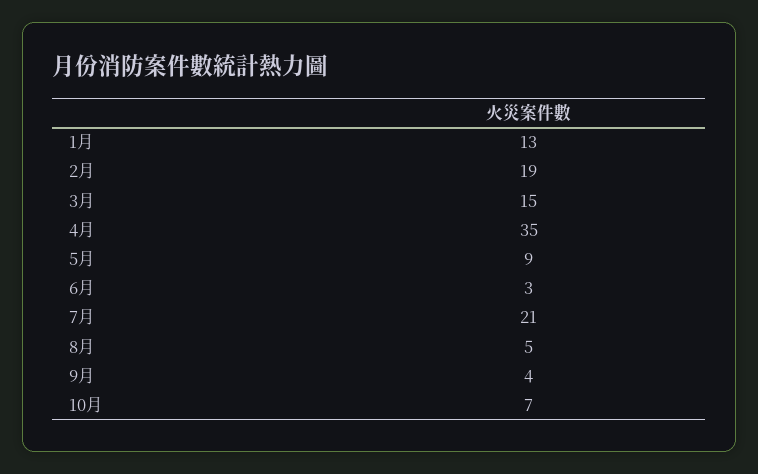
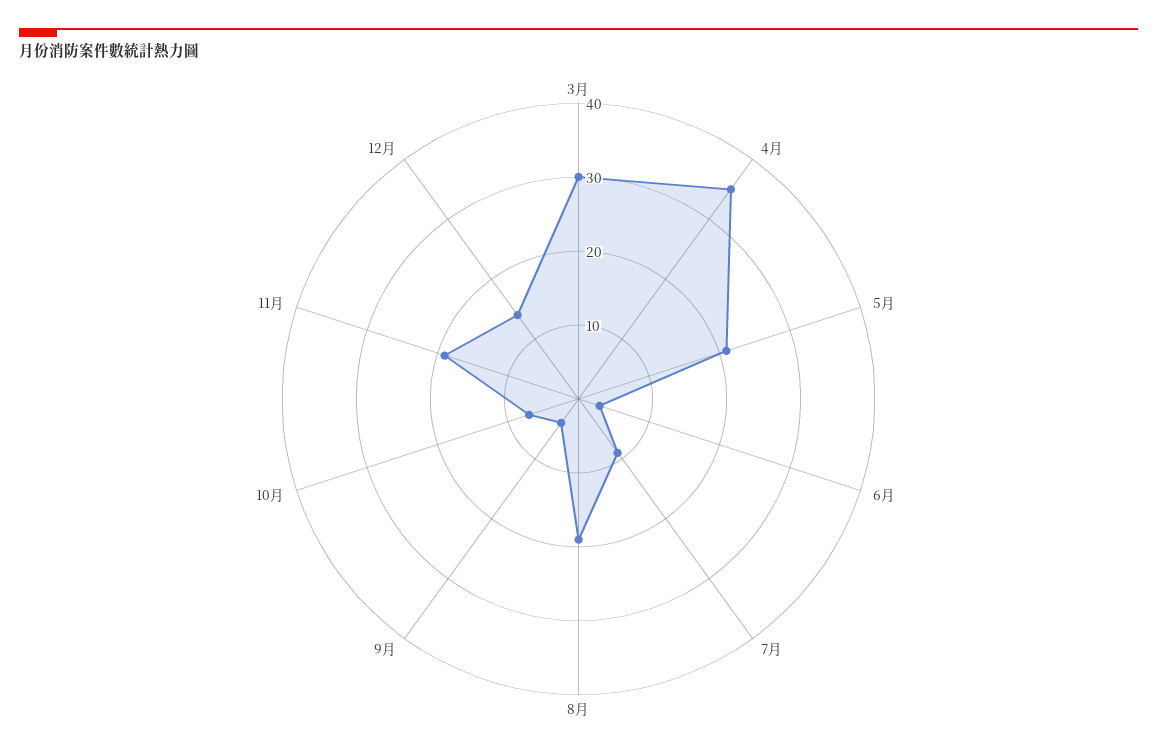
1月: 13 -> none
2月: 19 -> none
3月: 15 -> 30
5月: 9 -> 20
7月: 21 -> 10
8月: 5 -> 20
11月: none -> 20
12月: none -> 15

